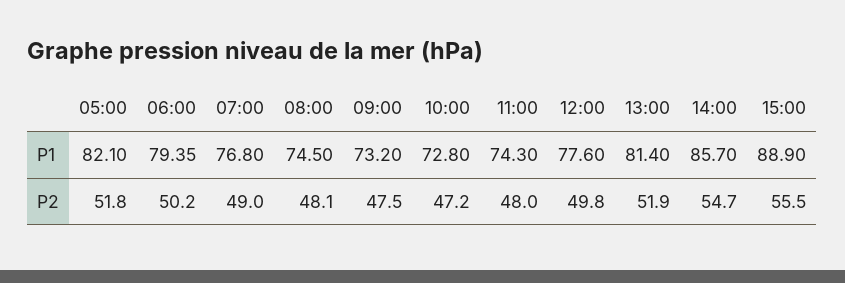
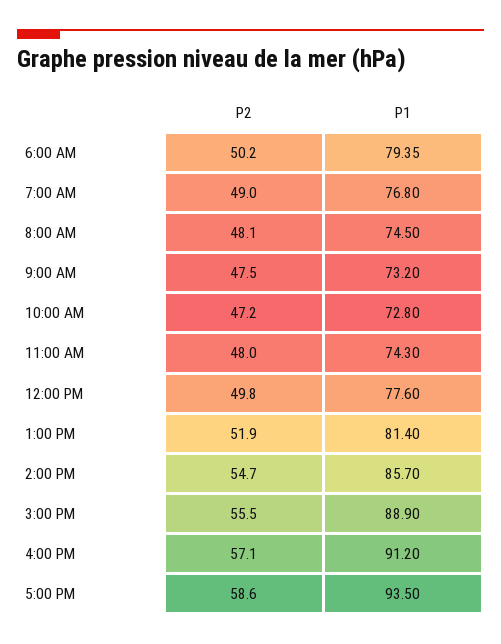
05:00, P1: 82.1 -> none
05:00, P2: 51.8 -> none
4:00 PM, P2: none -> 57.1
4:00 PM, P1: none -> 91.2
5:00 PM, P2: none -> 58.6
5:00 PM, P1: none -> 93.5

